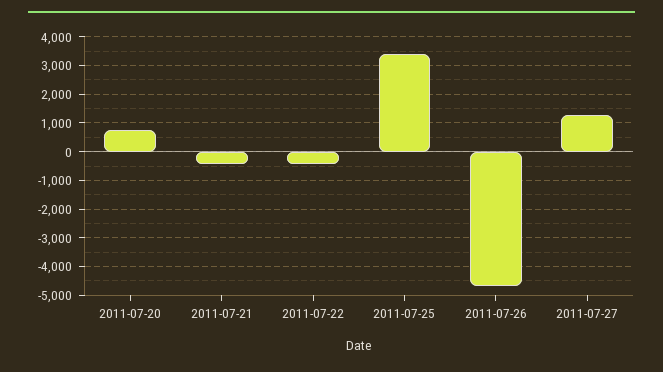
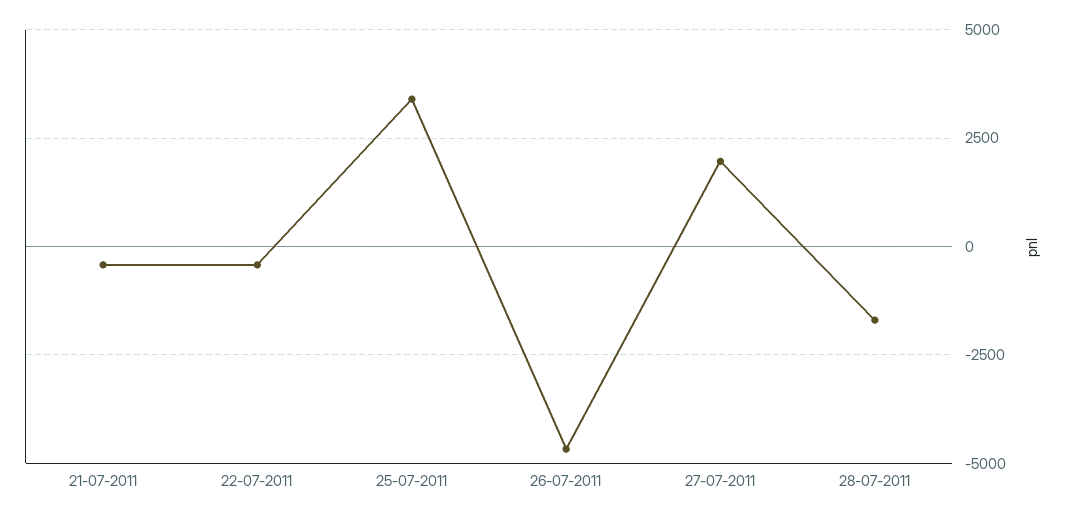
2011-07-20: 750 -> none
2011-07-27: 1250 -> 2000
28-07-2011: none -> -1750

